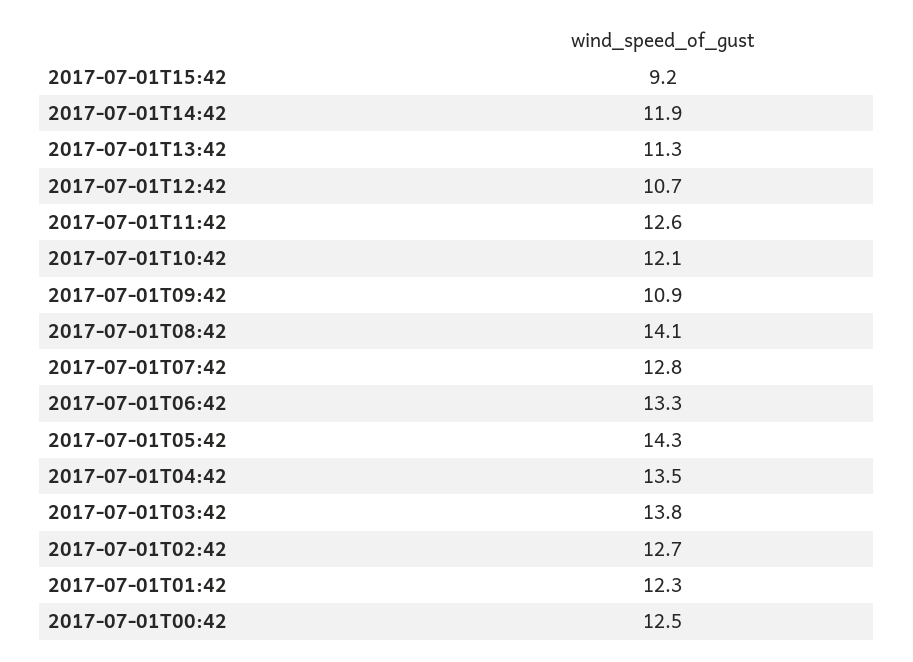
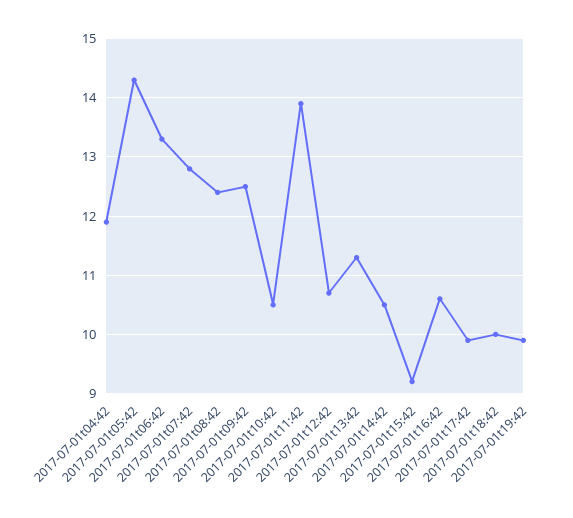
2017-07-01T14:42: 11.9 -> 10.5
2017-07-01T11:42: 12.6 -> 14
2017-07-01T10:42: 12.1 -> 10.5
2017-07-01T09:42: 10.9 -> 12.5
2017-07-01T08:42: 14.1 -> 12.5
2017-07-01T04:42: 13.5 -> 12
2017-07-01T03:42: 13.8 -> none
2017-07-01T02:42: 12.7 -> none
2017-07-01T01:42: 12.3 -> none
2017-07-01T00:42: 12.5 -> none
2017-07-01t16:42: none -> 10.5
2017-07-01t17:42: none -> 10
2017-07-01t18:42: none -> 10
2017-07-01t19:42: none -> 10

